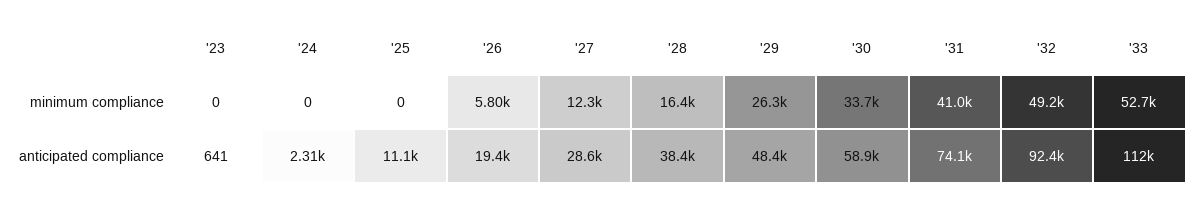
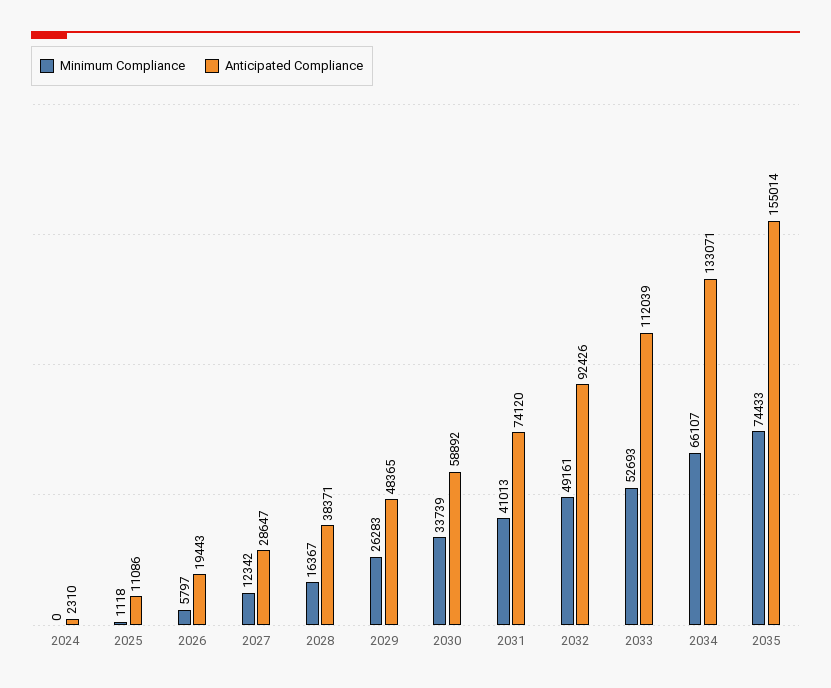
minimum compliance, '23: 0 -> none
minimum compliance, '25: 0 -> 1118
anticipated compliance, '23: 641 -> none
minimum compliance, 2034: none -> 66107
anticipated compliance, 2034: none -> 133071
minimum compliance, 2035: none -> 74433
anticipated compliance, 2035: none -> 155014

